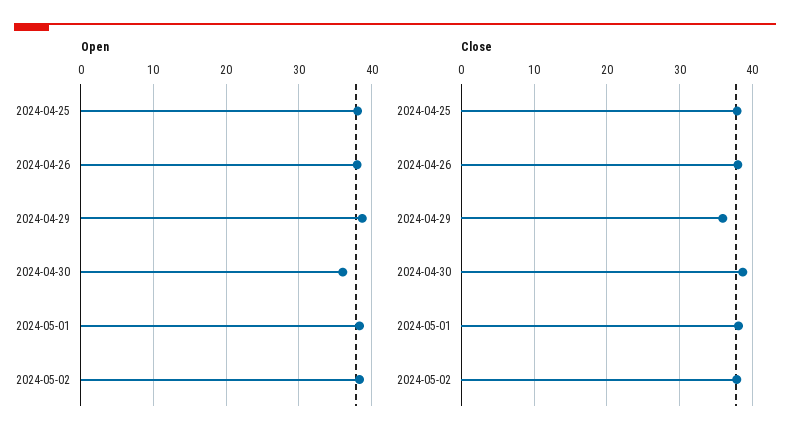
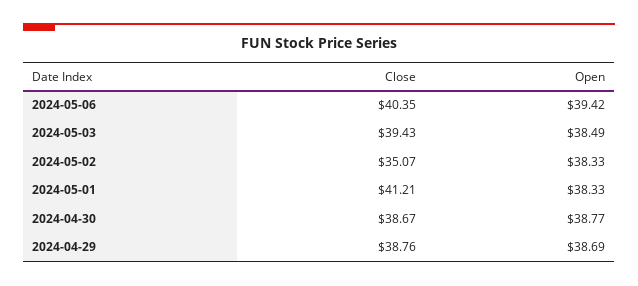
Open, 2024-04-25: 38 -> none
Open, 2024-04-26: 38 -> none
Open, 2024-04-30: 36 -> 38.77
Close, 2024-04-25: 38 -> none
Close, 2024-04-26: 38 -> none
Close, 2024-04-29: 36 -> 38.76
Close, 2024-05-01: 38 -> 41.21
Close, 2024-05-02: 38 -> 35.07
Close, 2024-05-06: none -> 40.35
Open, 2024-05-06: none -> 39.42
Close, 2024-05-03: none -> 39.43
Open, 2024-05-03: none -> 38.49

